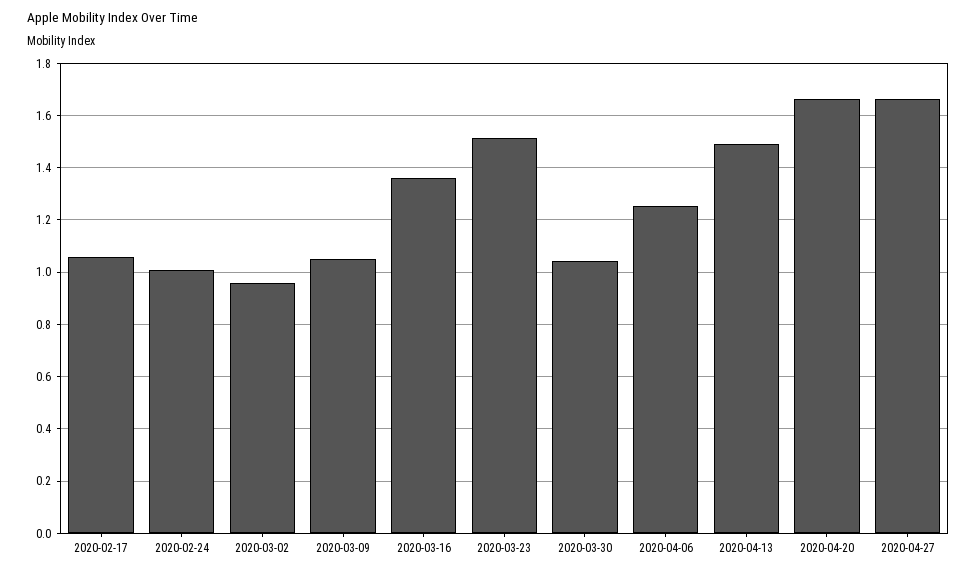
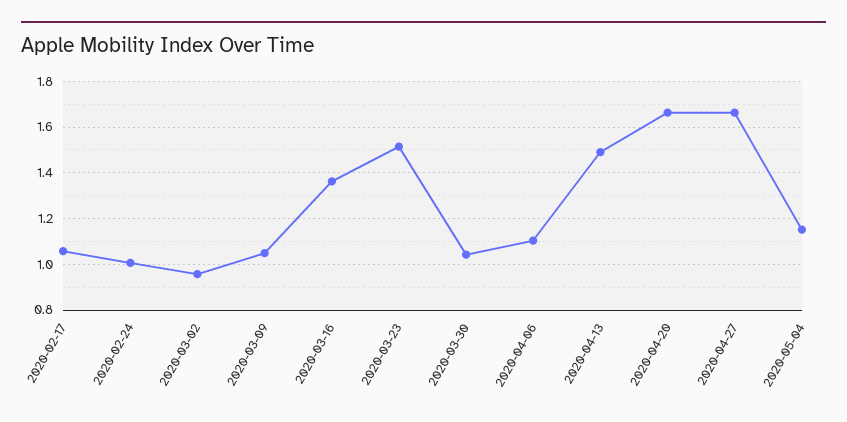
2020-04-06: 1.25 -> 1.1
2020-05-04: none -> 1.15

